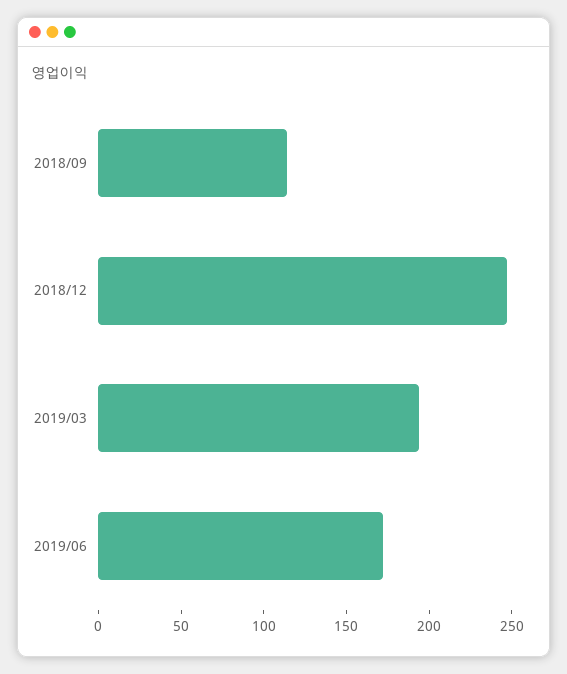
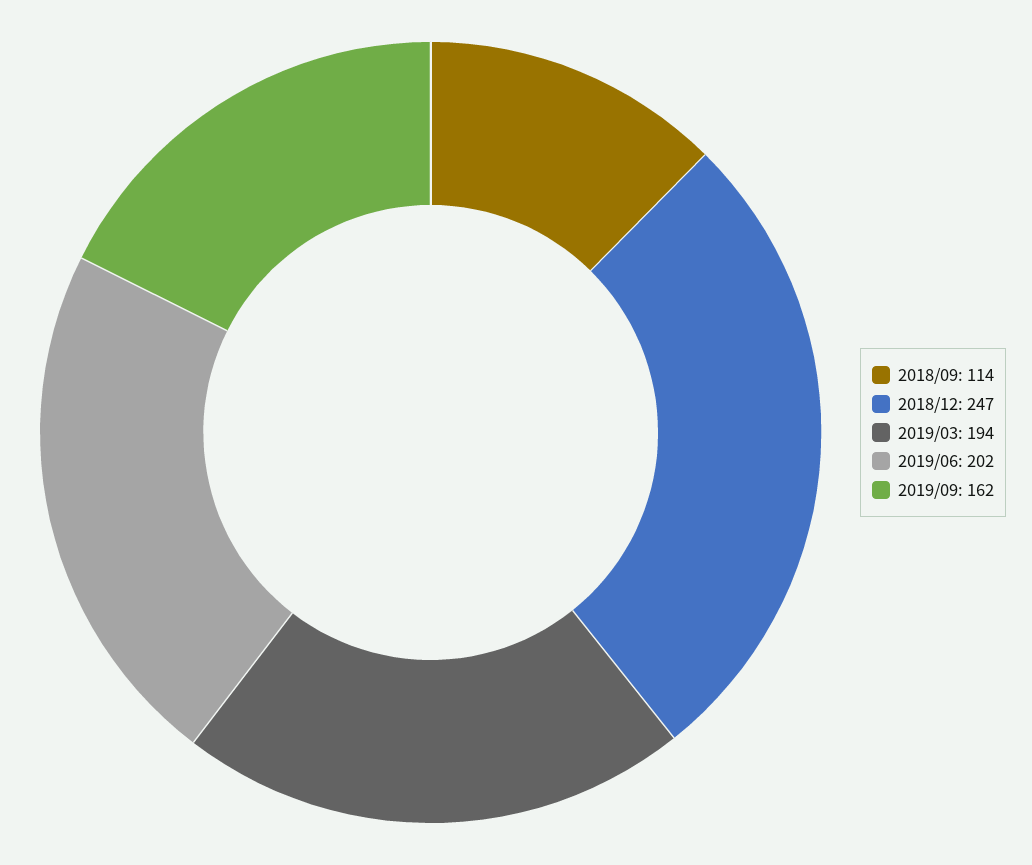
2019/06: 170 -> 202
2019/09: none -> 162

